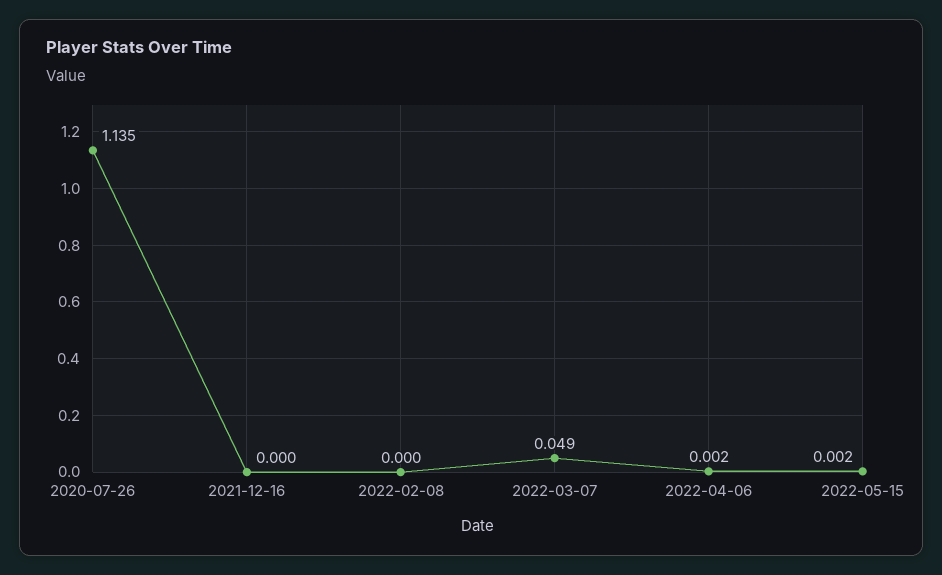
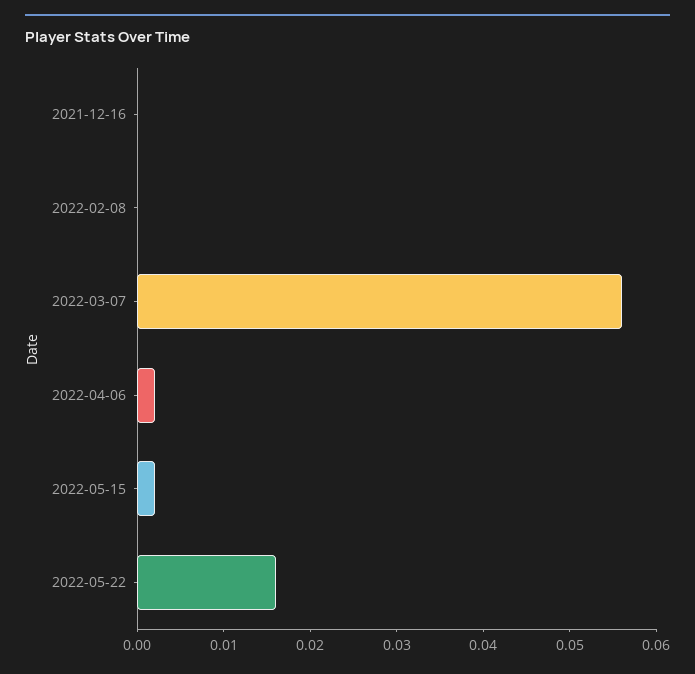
2020-07-26: 1.135 -> none
2022-03-07: 0.049 -> 0.056
2022-05-22: none -> 0.016

